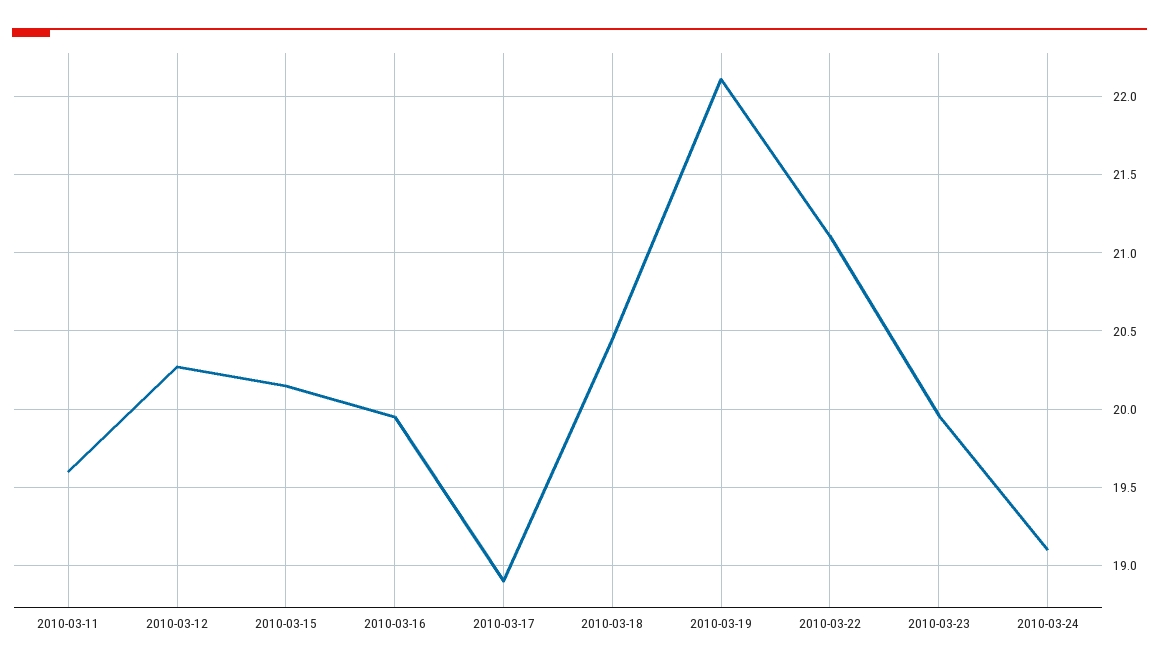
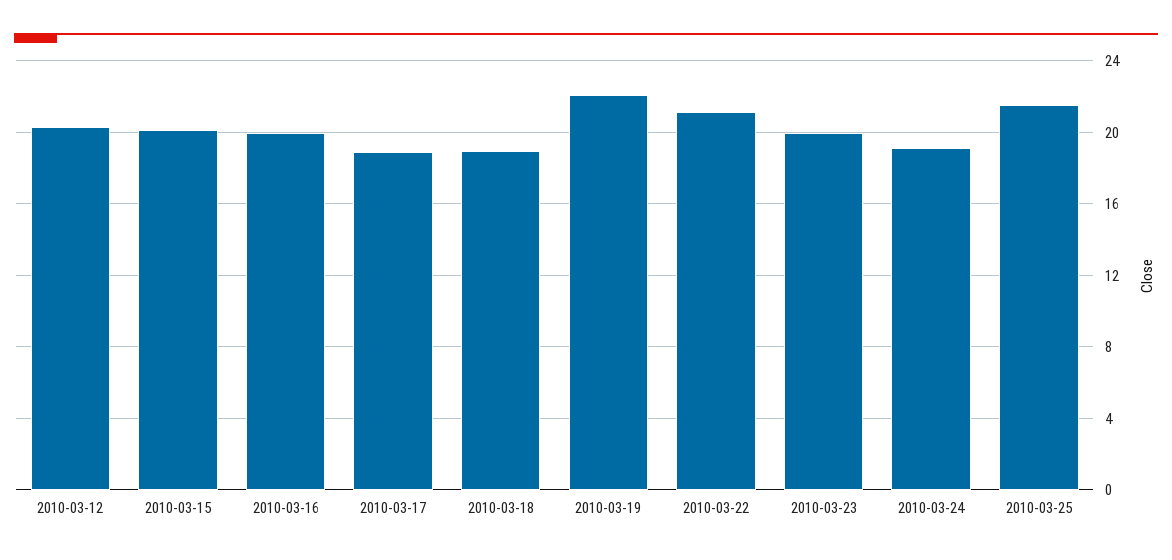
2010-03-11: 19.6 -> none
2010-03-18: 20.45 -> 19
2010-03-25: none -> 21.5

